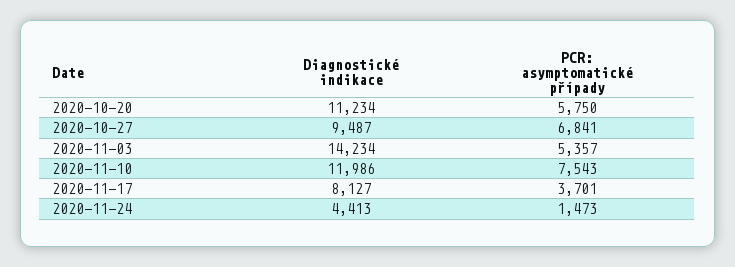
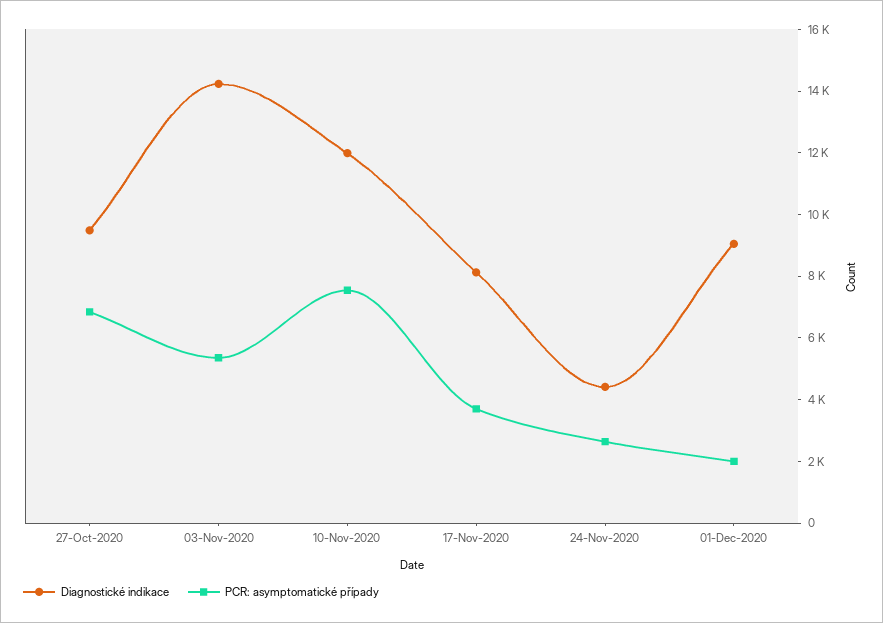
Diagnostické indikace, 2020-10-20: 11234 -> none
PCR: asymptomatické případy, 2020-10-20: 5750 -> none
PCR: asymptomatické případy, 2020-11-24: 1473 -> 2500
Diagnostické indikace, 01-Dec-2020: none -> 9000
PCR: asymptomatické případy, 01-Dec-2020: none -> 2000

